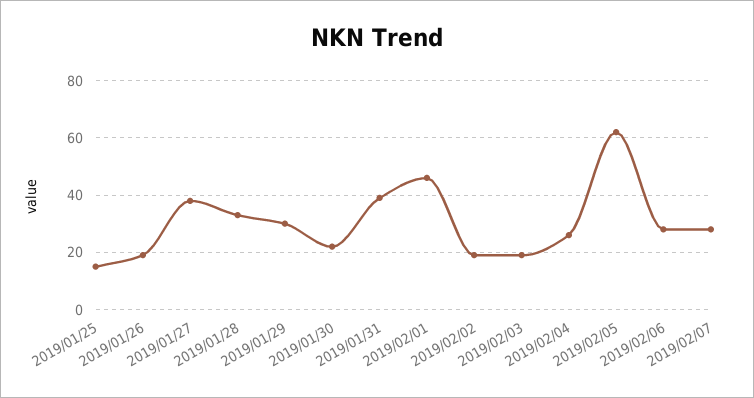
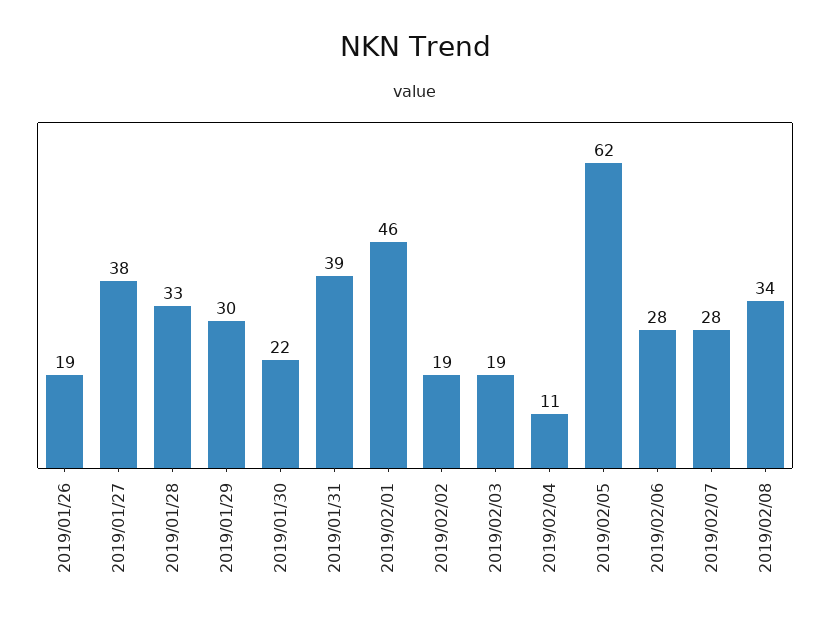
2019/01/25: 15 -> none
2019/02/04: 25 -> 11
2019/02/08: none -> 34

